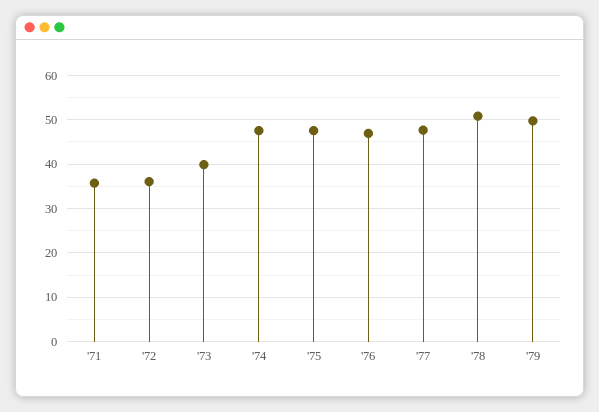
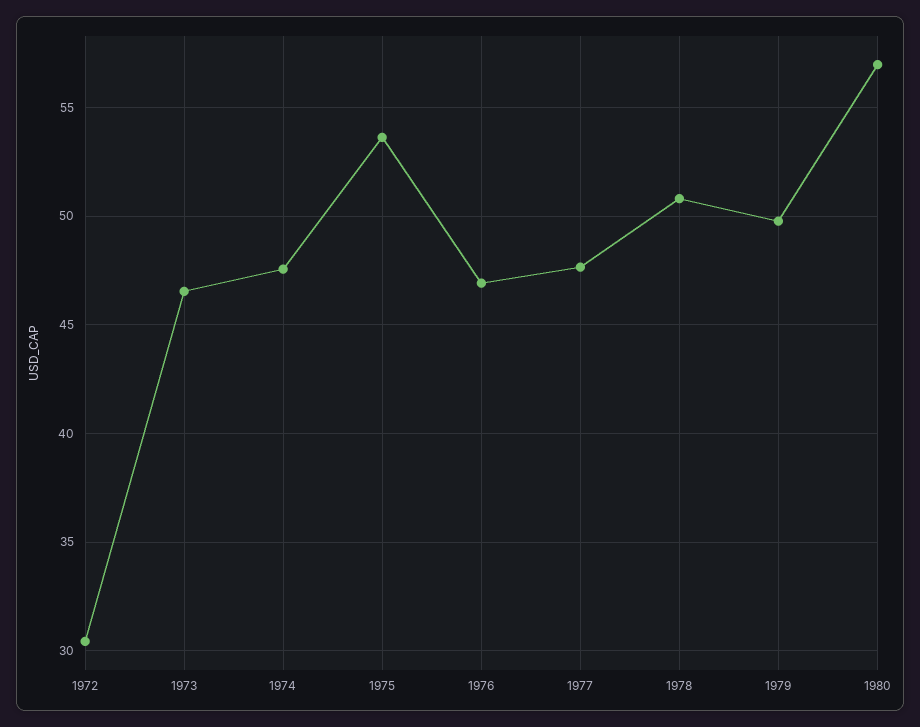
'71: 36 -> none
'72: 36 -> 30.5
'73: 40 -> 46.5
'75: 48 -> 53.5
1980: none -> 57

